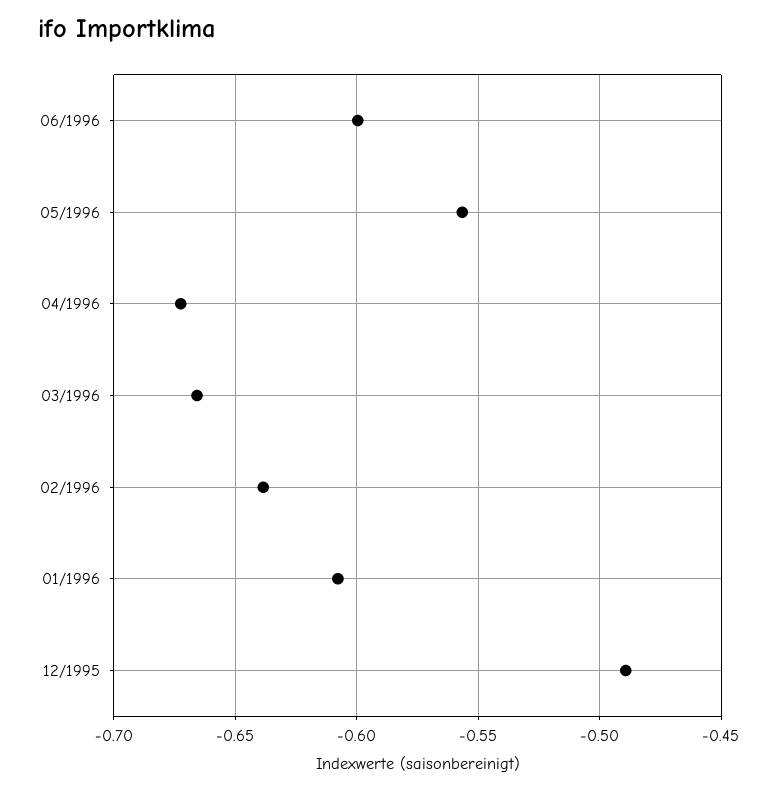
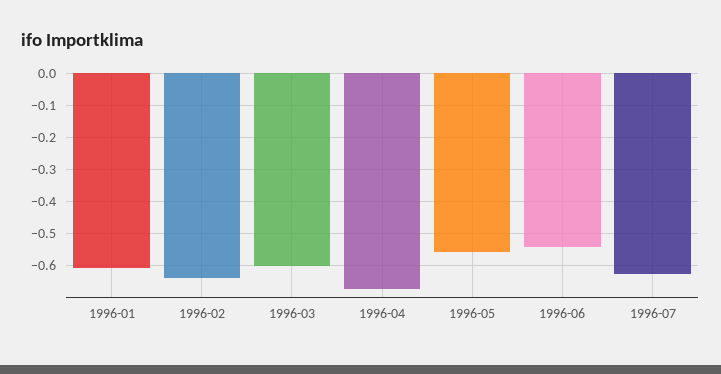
06/1996: -0.6 -> -0.54
03/1996: -0.665 -> -0.6
12/1995: -0.49 -> none
1996-07: none -> -0.62

